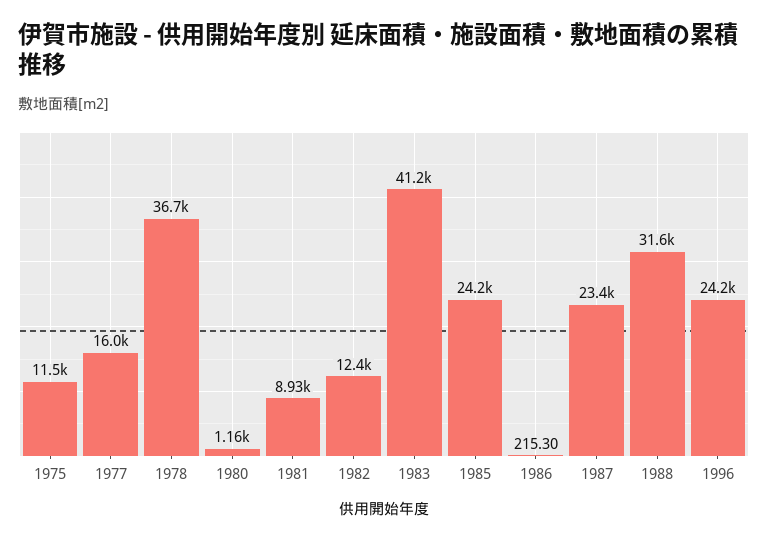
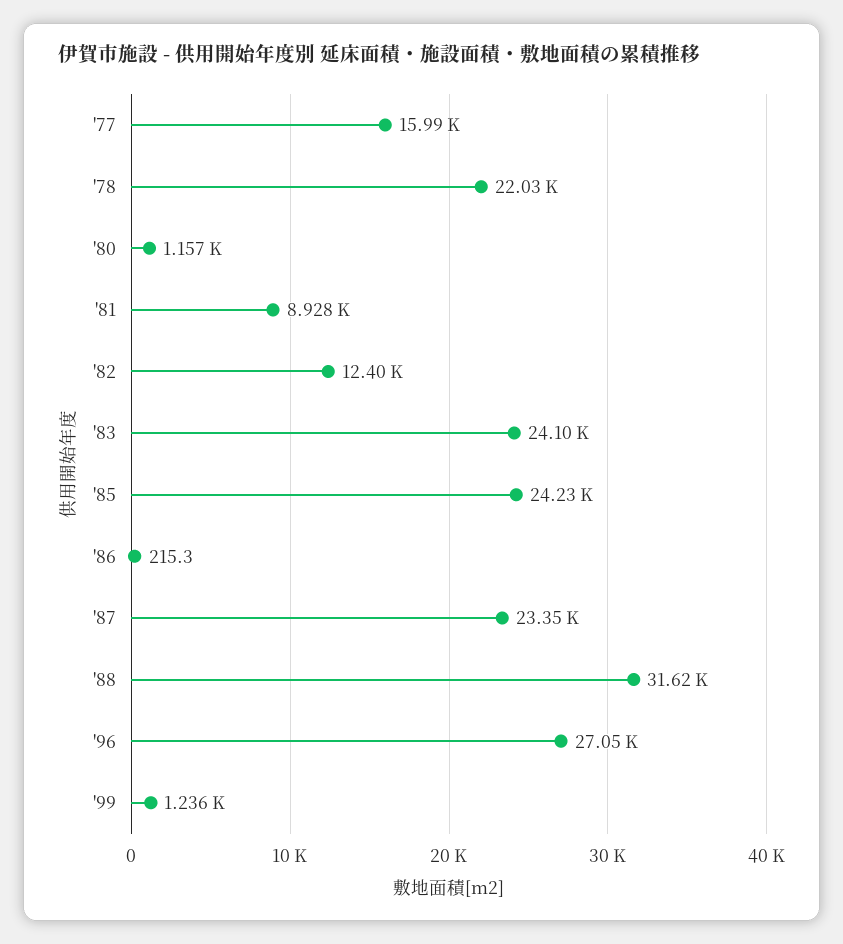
1975: 11500 -> none
1978: 36700 -> 22030
1983: 41200 -> 24100
1996: 24200 -> 27050
'99: none -> 1236

